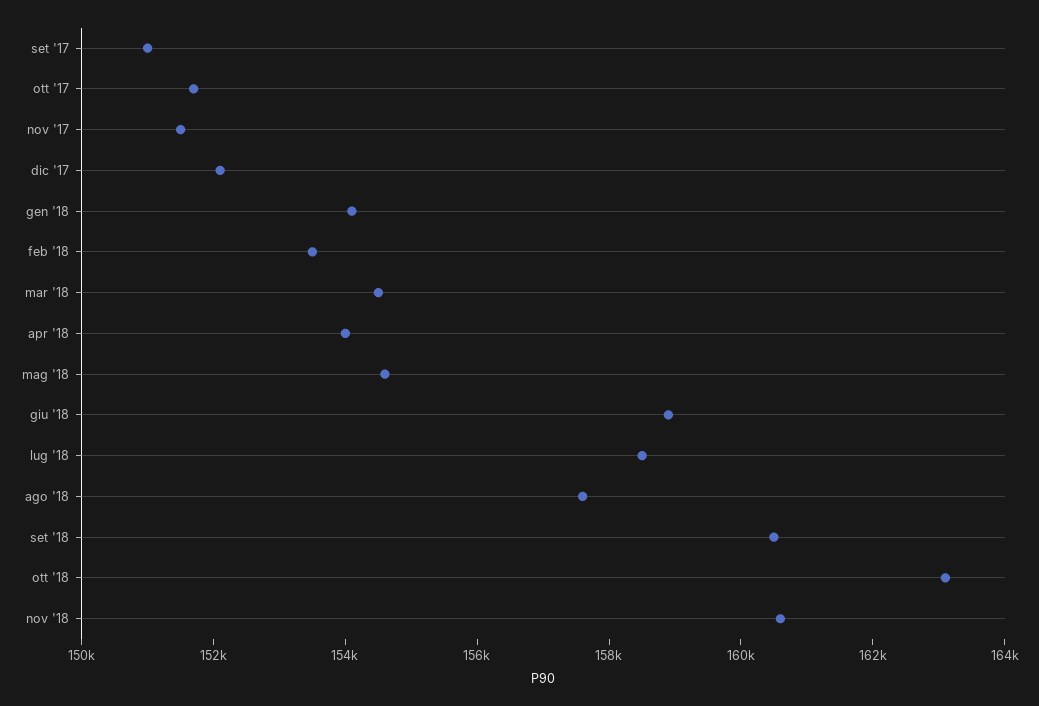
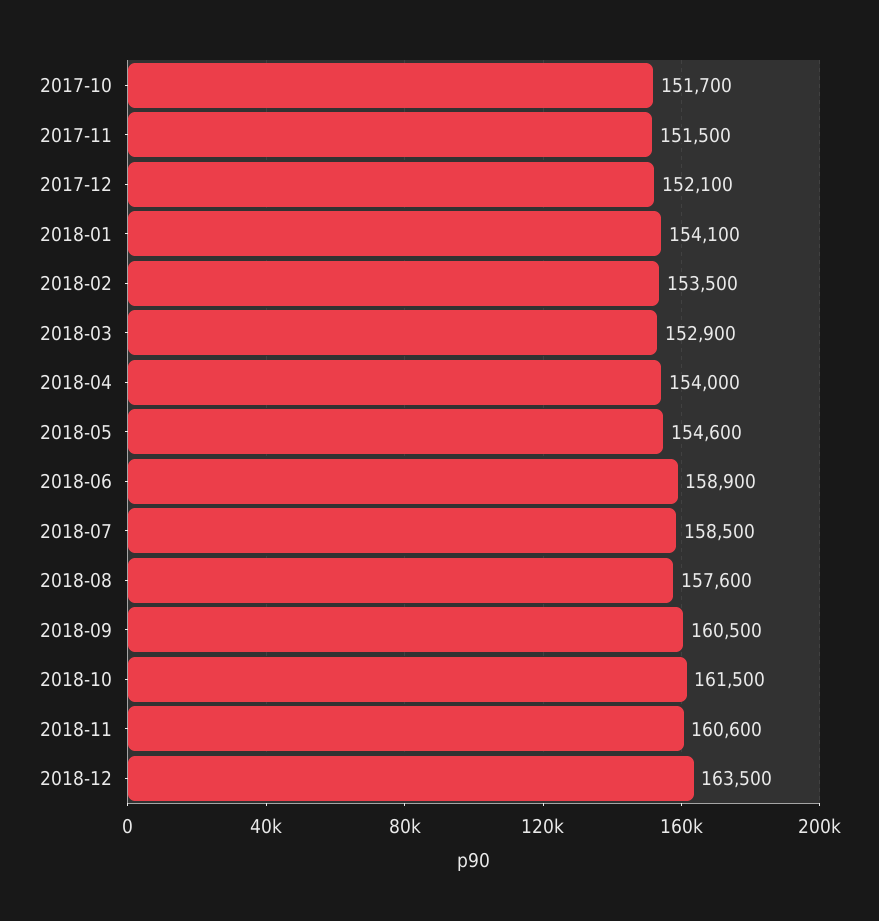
set '17: 151000 -> none
mar '18: 154500 -> 152900
ott '18: 163000 -> 161500
2018-12: none -> 163500

